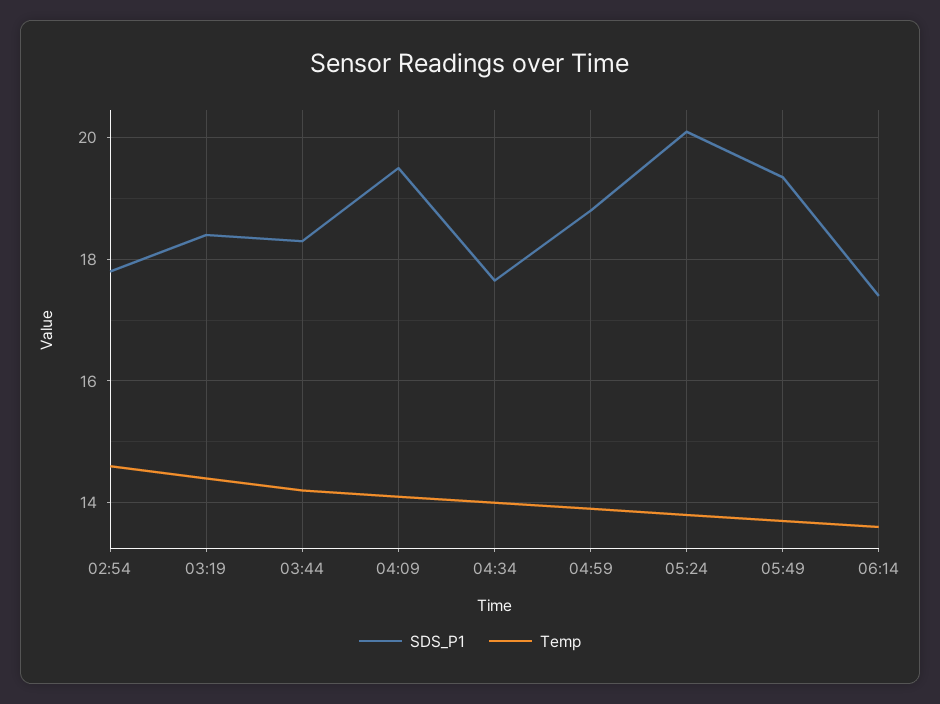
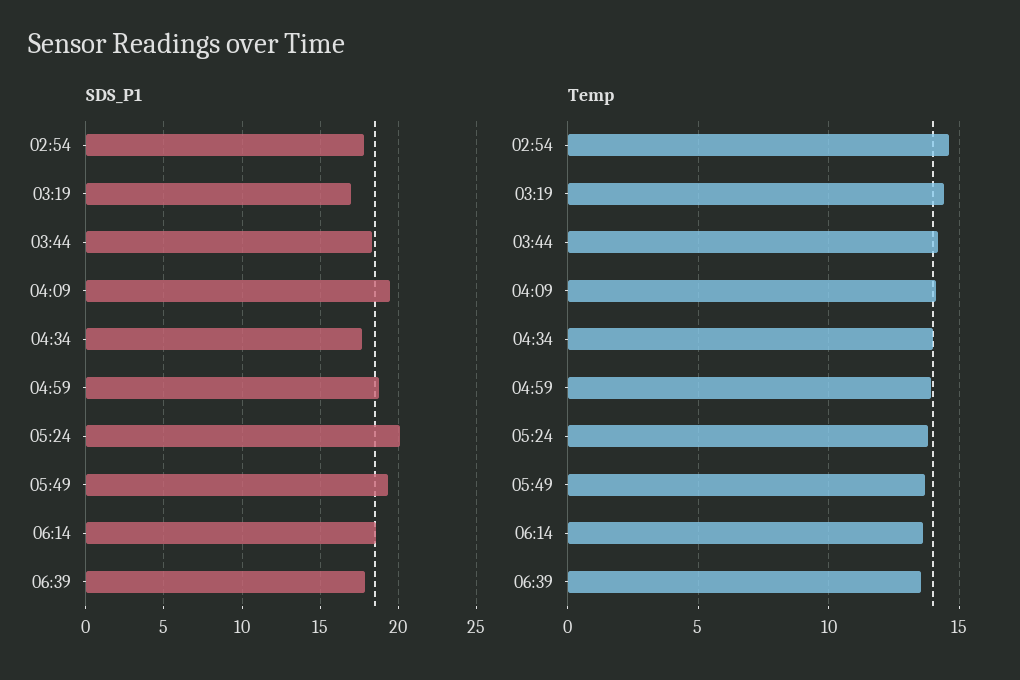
SDS_P1, 03:19: 18.4 -> 17
SDS_P1, 06:14: 17.4 -> 18.5
SDS_P1, 06:39: none -> 18
Temp, 06:39: none -> 13.5

